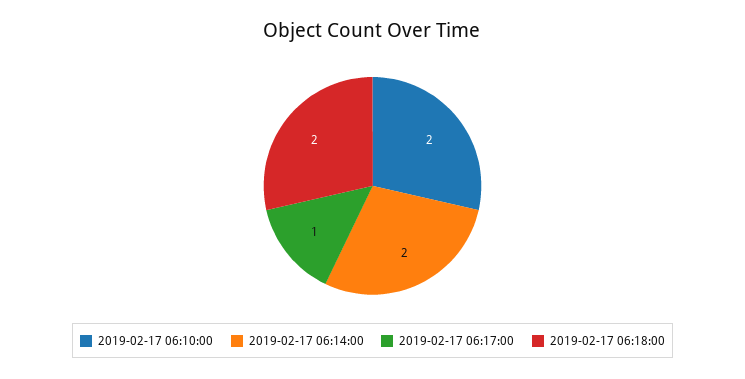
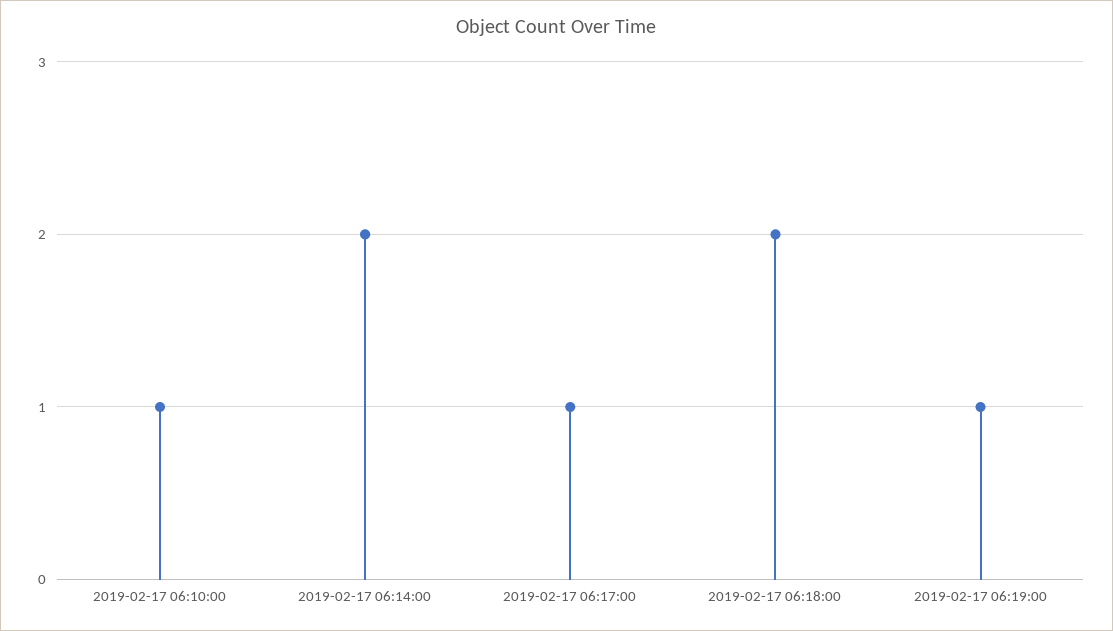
2019-02-17 06:10:00: 2 -> 1
2019-02-17 06:19:00: none -> 1

